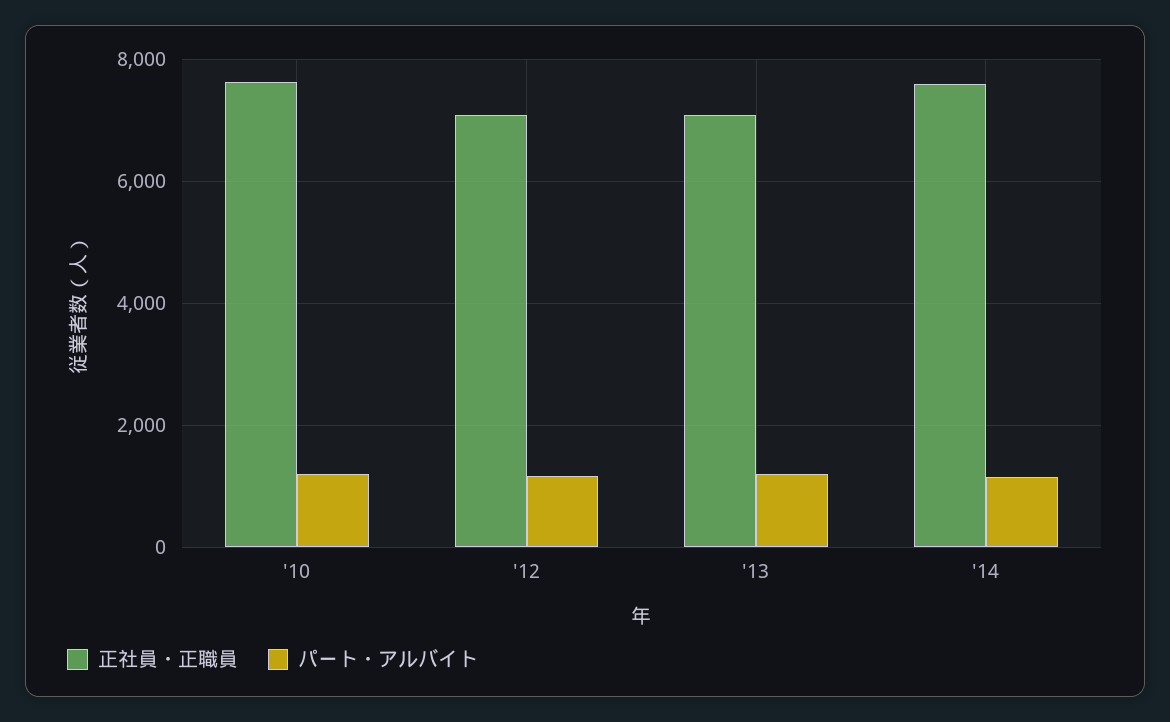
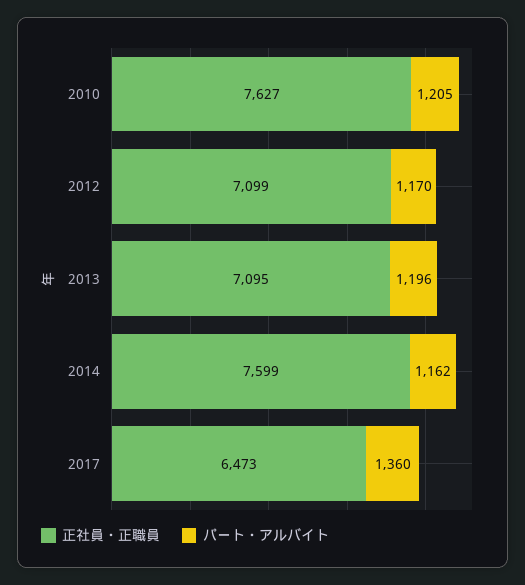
正社員・正職員, 2017: none -> 6473
パート・アルバイト, 2017: none -> 1360

